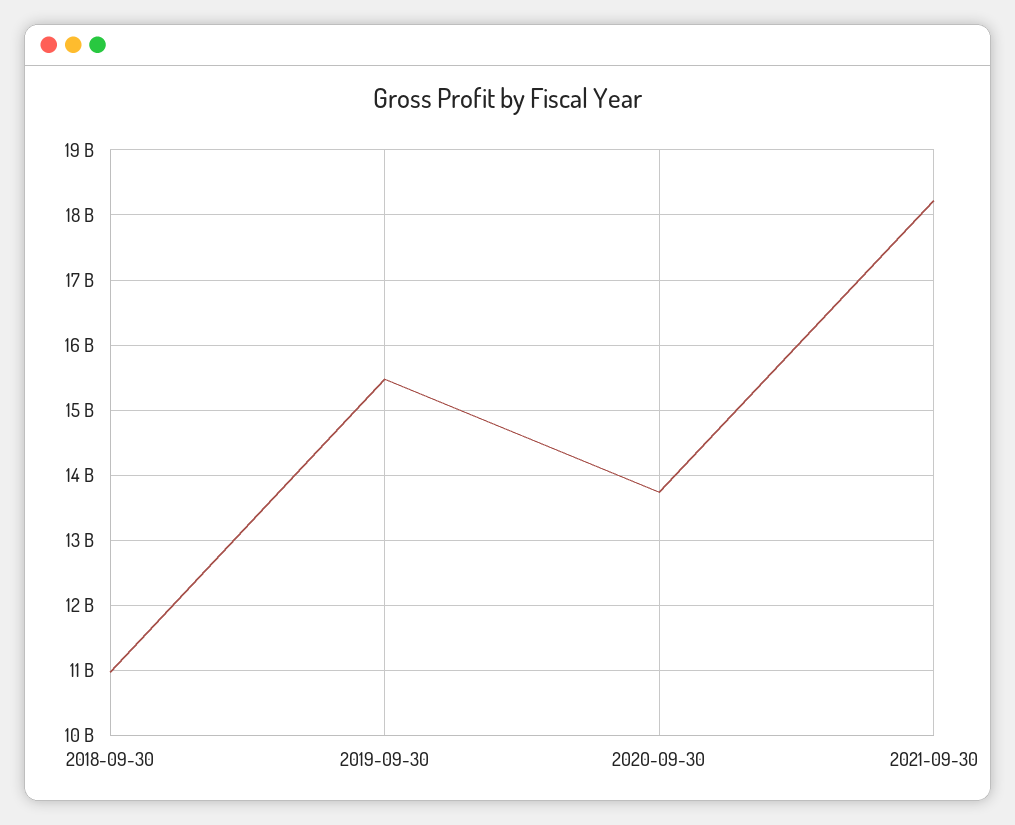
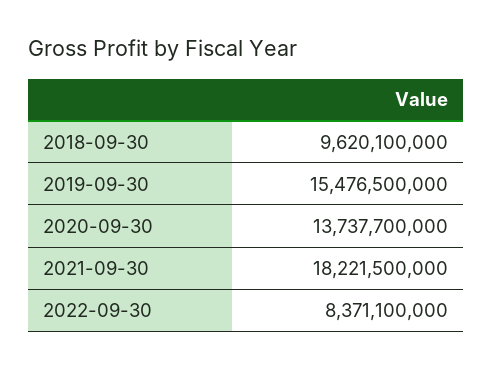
2018-09-30: 11000000000 -> 9620100000
2022-09-30: none -> 8371100000

